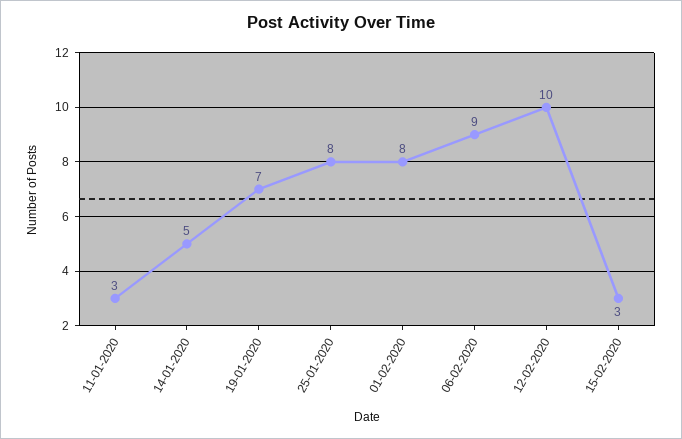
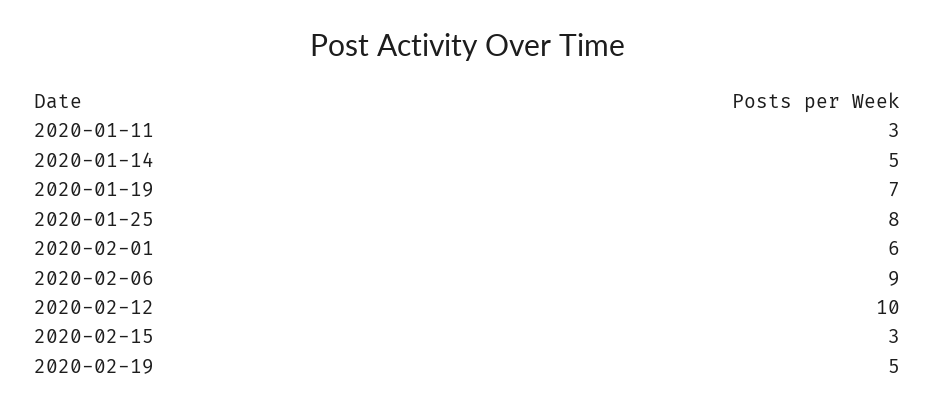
01-02-2020: 8 -> 6
2020-02-19: none -> 5

